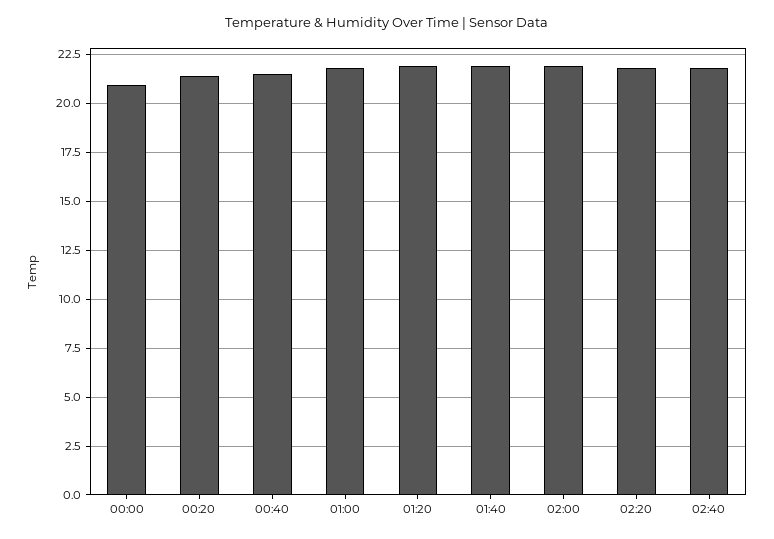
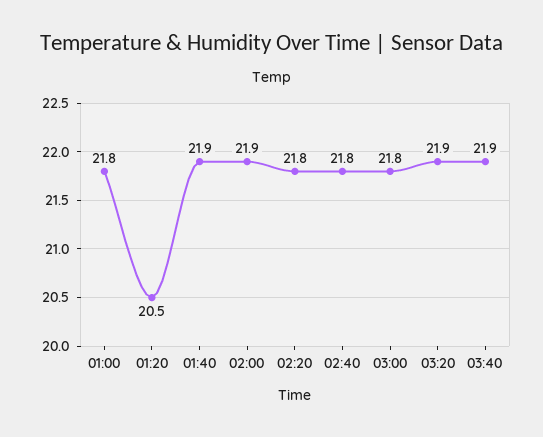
00:00: 21 -> none
00:20: 21.5 -> none
00:40: 21.5 -> none
01:20: 22 -> 20.5
03:00: none -> 21.8
03:20: none -> 21.9
03:40: none -> 21.9

